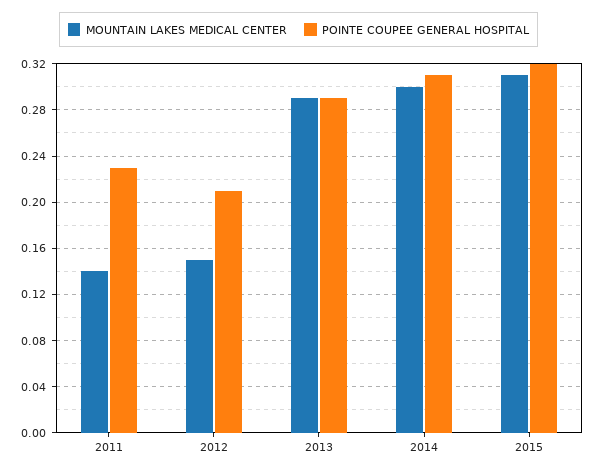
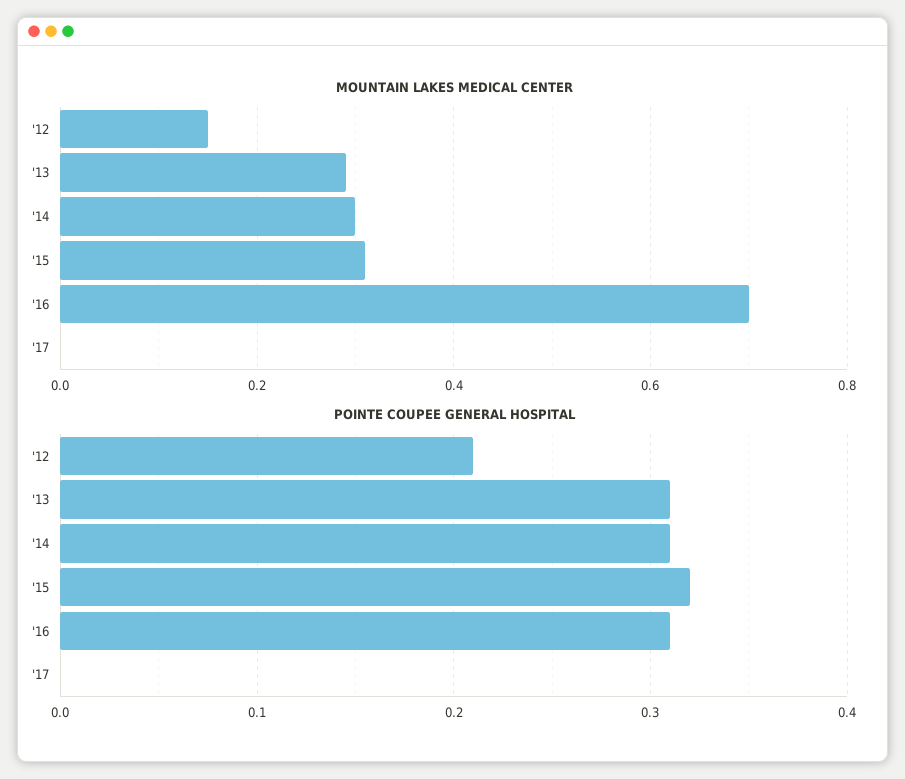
MOUNTAIN LAKES MEDICAL CENTER, 2011: 0.14 -> none
POINTE COUPEE GENERAL HOSPITAL, 2011: 0.23 -> none
POINTE COUPEE GENERAL HOSPITAL, 2013: 0.29 -> 0.31
MOUNTAIN LAKES MEDICAL CENTER, '16: none -> 0.7
MOUNTAIN LAKES MEDICAL CENTER, '17: none -> 0
POINTE COUPEE GENERAL HOSPITAL, '16: none -> 0.31
POINTE COUPEE GENERAL HOSPITAL, '17: none -> 0

